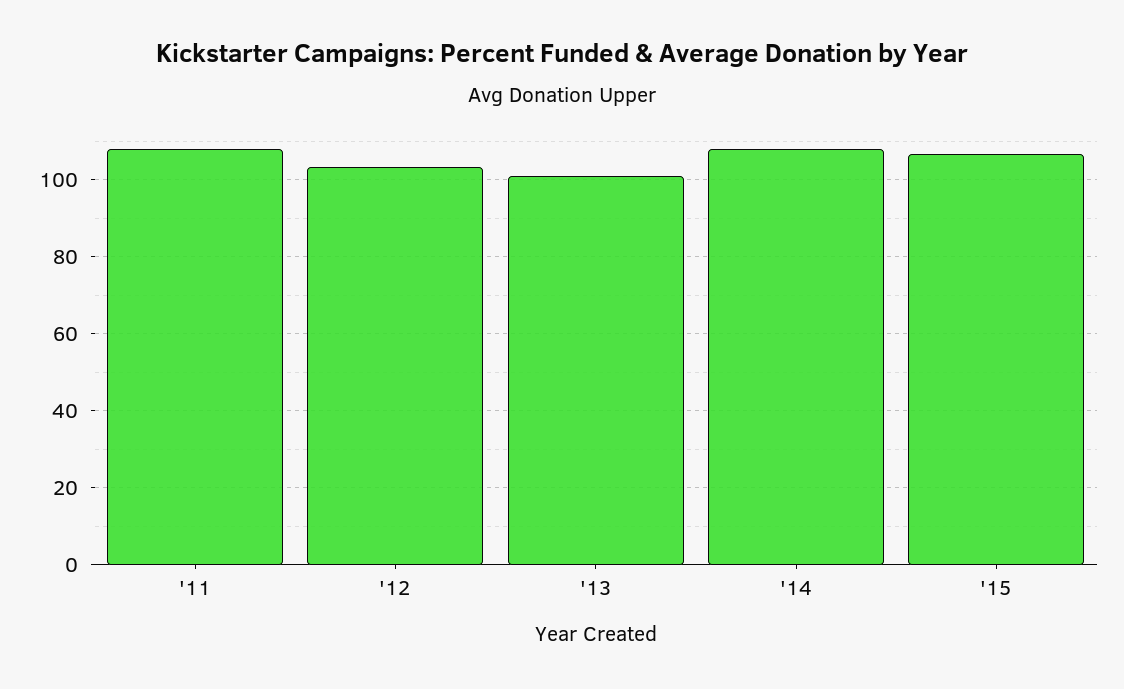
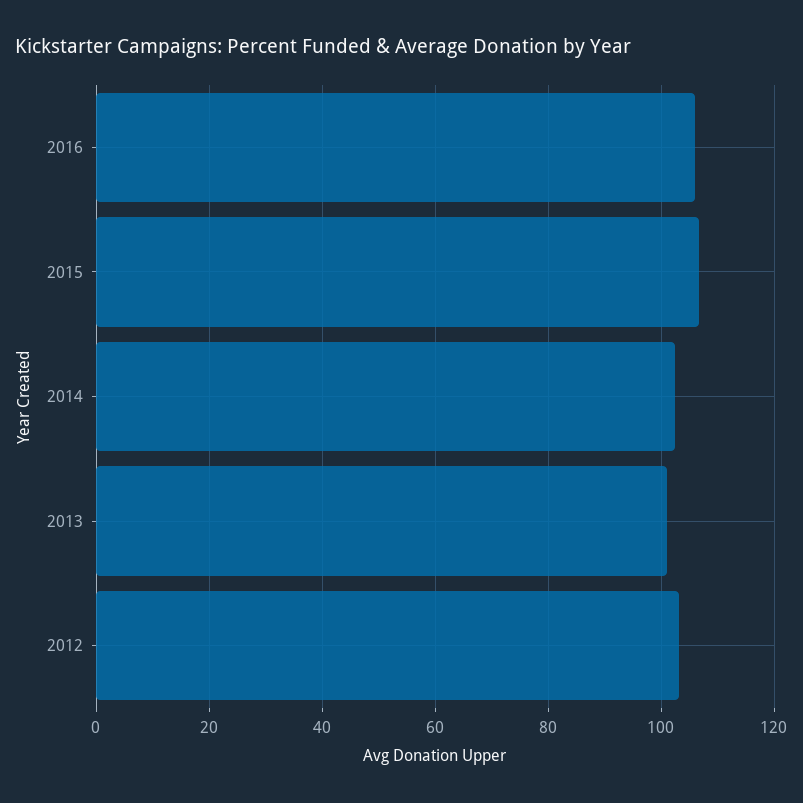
'11: 108 -> none
'14: 108 -> 102
2016: none -> 106

